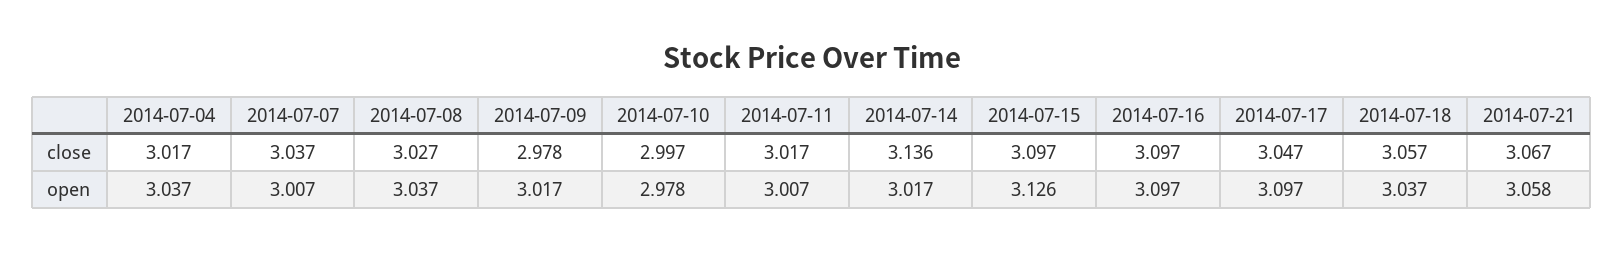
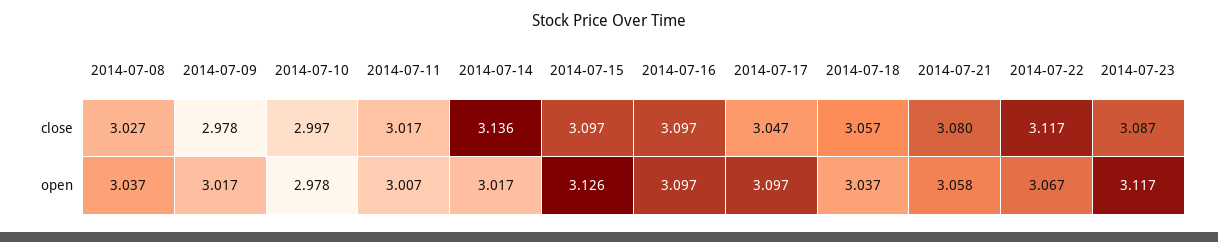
2014-07-04, close: 3.017 -> none
2014-07-07, close: 3.037 -> none
2014-07-21, close: 3.067 -> 3.08
2014-07-04, open: 3.037 -> none
2014-07-07, open: 3.007 -> none
2014-07-22, close: none -> 3.117
2014-07-23, close: none -> 3.087
2014-07-22, open: none -> 3.067
2014-07-23, open: none -> 3.117

